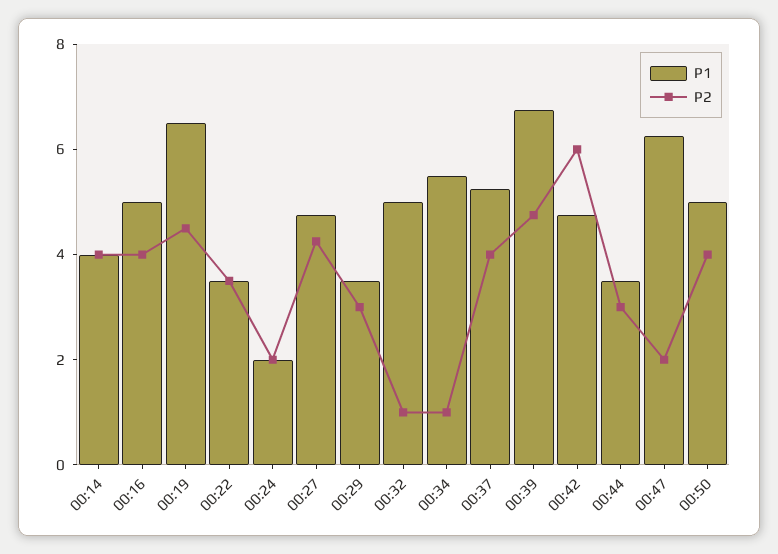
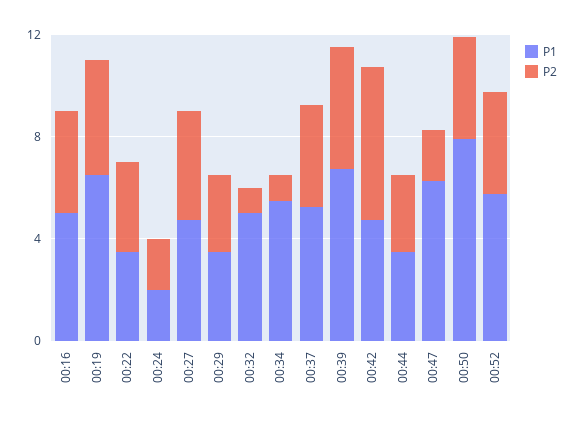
P1, 00:14: 4 -> none
P2, 00:14: 4 -> none
P1, 00:50: 5 -> 8
P1, 00:52: none -> 6
P2, 00:52: none -> 4

